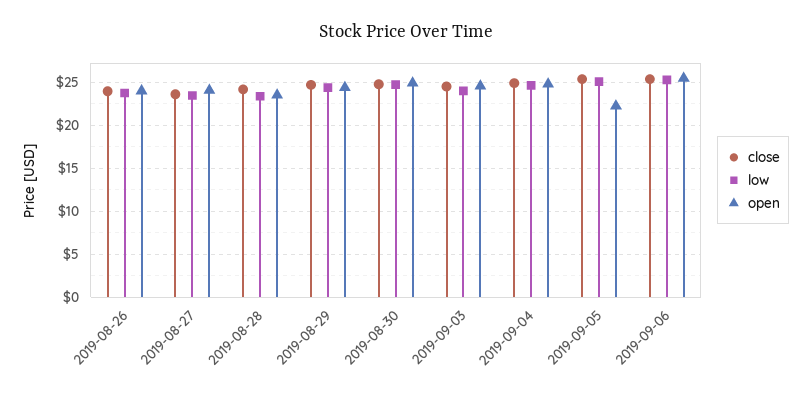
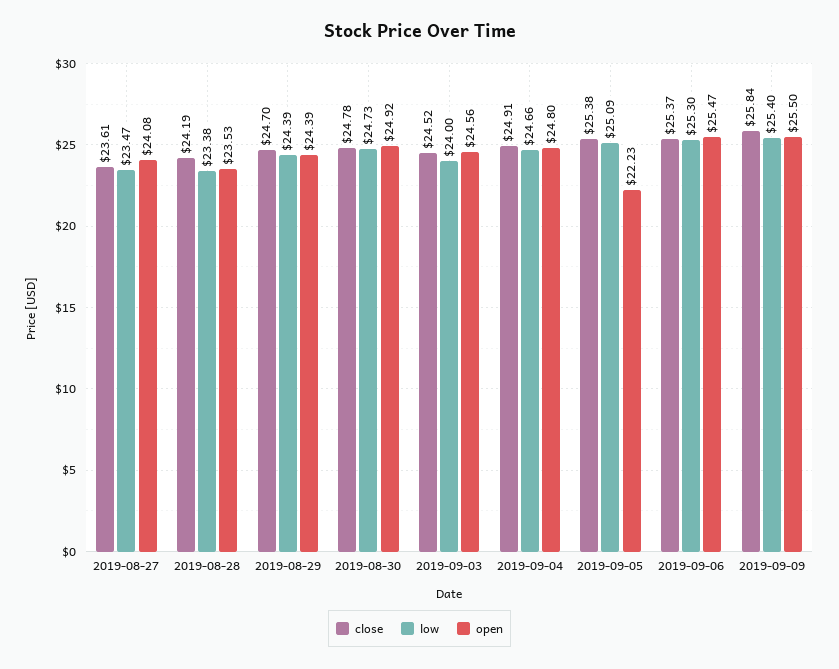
close, 2019-08-26: 24 -> none
low, 2019-08-26: 24 -> none
open, 2019-08-26: 24 -> none
close, 2019-09-09: none -> 25.84
low, 2019-09-09: none -> 25.4
open, 2019-09-09: none -> 25.5

